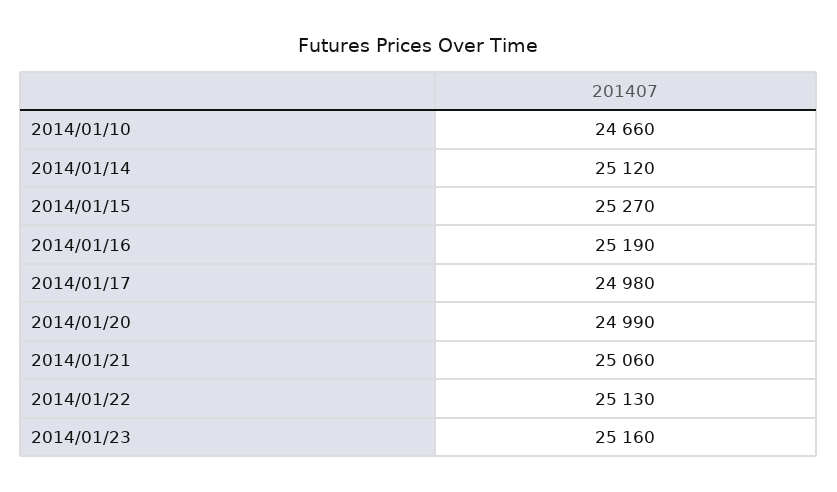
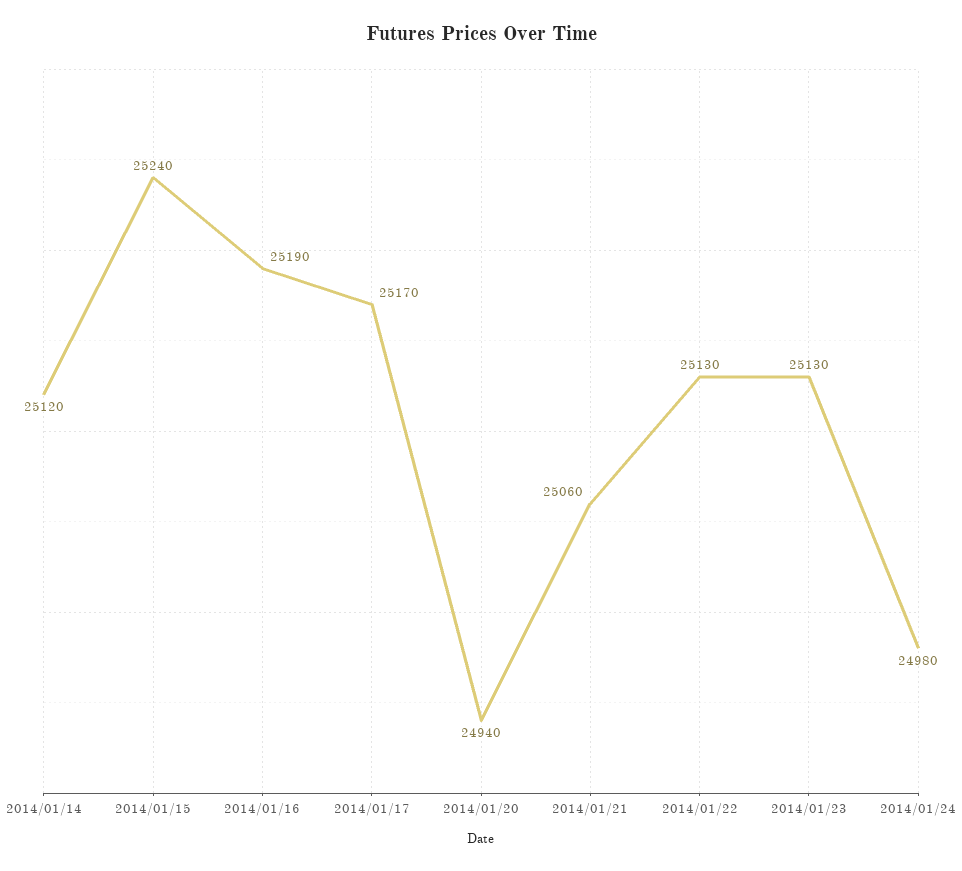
2014/01/10: 24660 -> none
2014/01/15: 25270 -> 25240
2014/01/17: 24980 -> 25170
2014/01/20: 24990 -> 24940
2014/01/23: 25160 -> 25130
2014/01/24: none -> 24980

